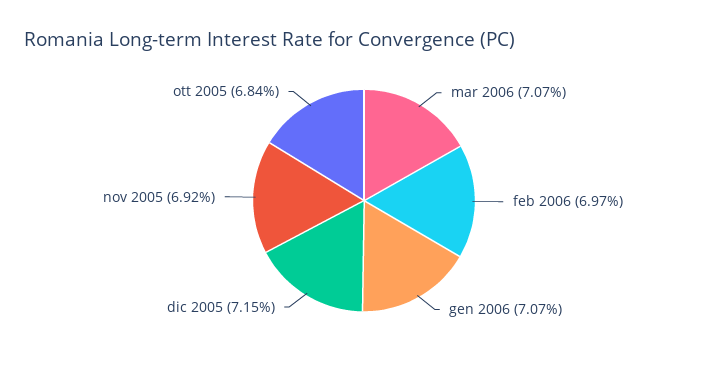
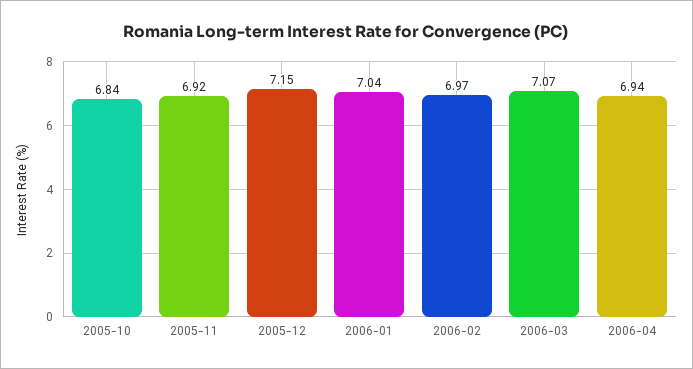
gen 2006: 7.07 -> 7.04
2006-04: none -> 6.94

